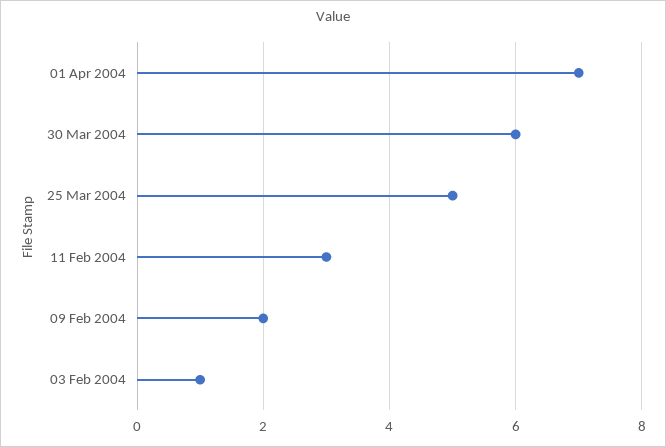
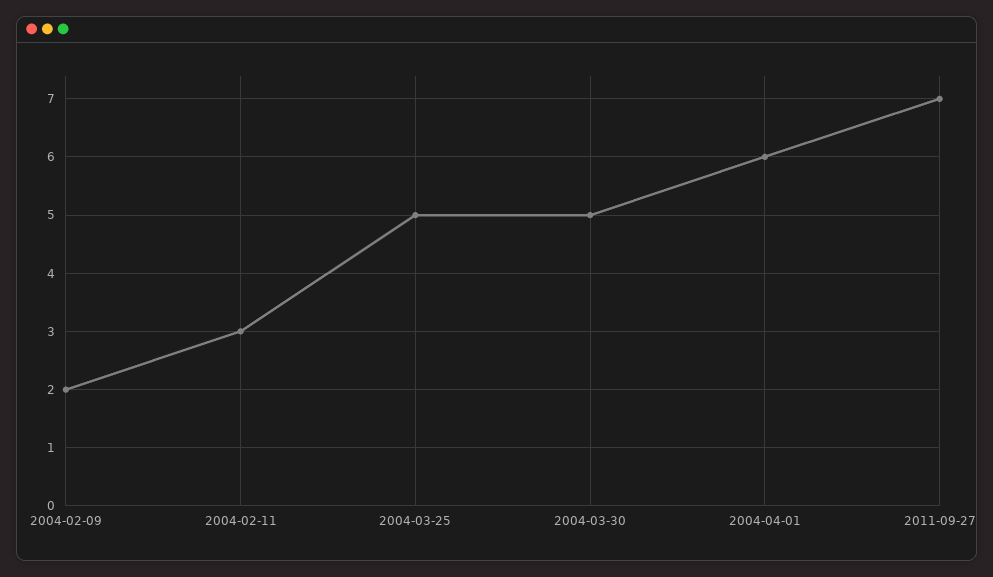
01 Apr 2004: 7 -> 6
30 Mar 2004: 6 -> 5
03 Feb 2004: 1 -> none
2011-09-27: none -> 7

